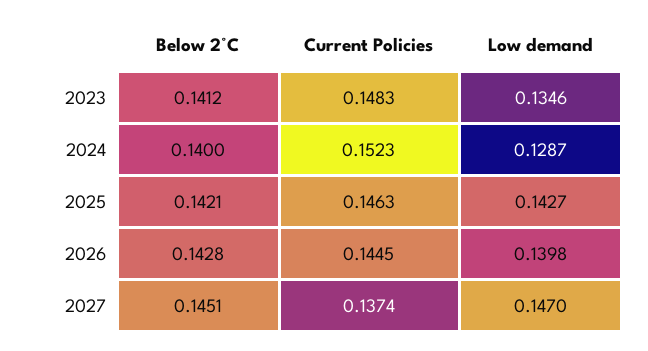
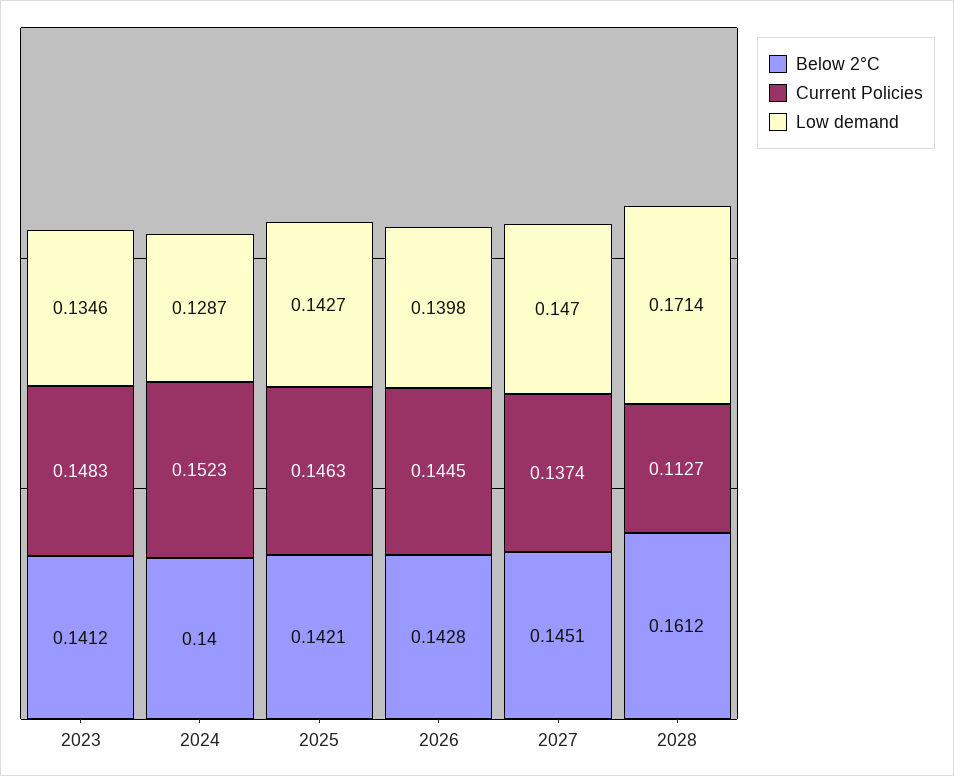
Below 2°C, 2028: none -> 0.1612
Current Policies, 2028: none -> 0.1127
Low demand, 2028: none -> 0.1714

